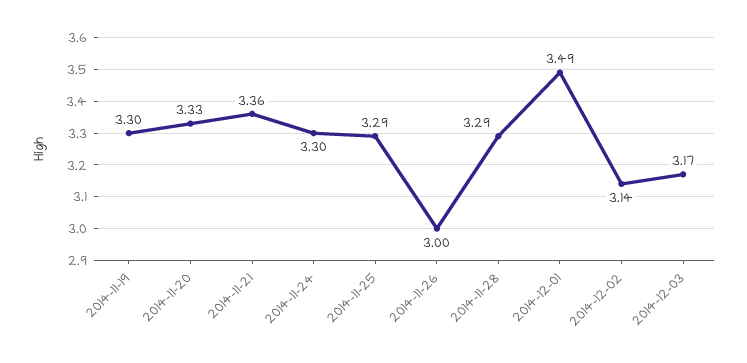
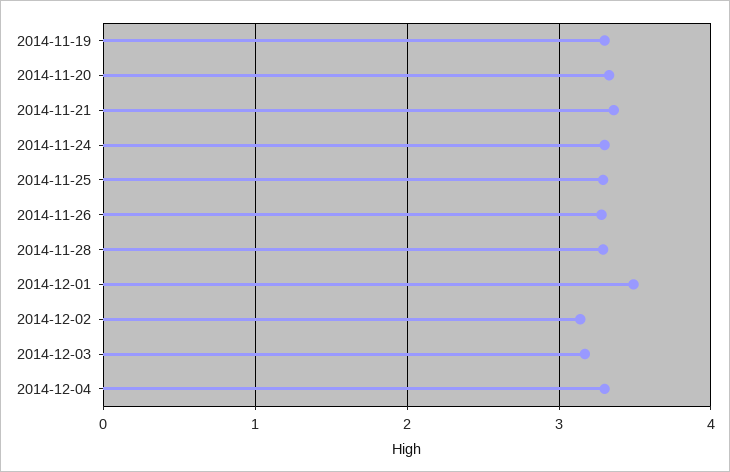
2014-11-26: 3 -> 3.3
2014-12-04: none -> 3.3

